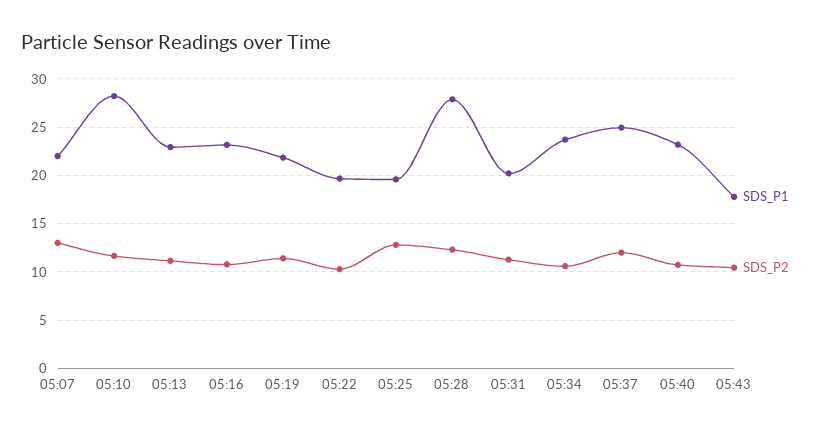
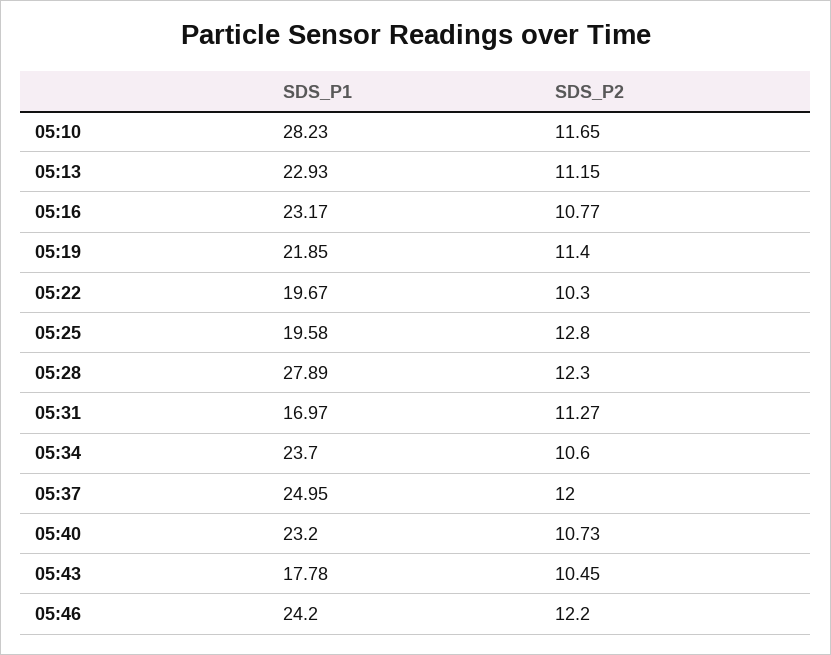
SDS_P1, 05:07: 22 -> none
SDS_P2, 05:07: 13 -> none
SDS_P1, 05:31: 20 -> 16.97
SDS_P1, 05:46: none -> 24.2
SDS_P2, 05:46: none -> 12.2

